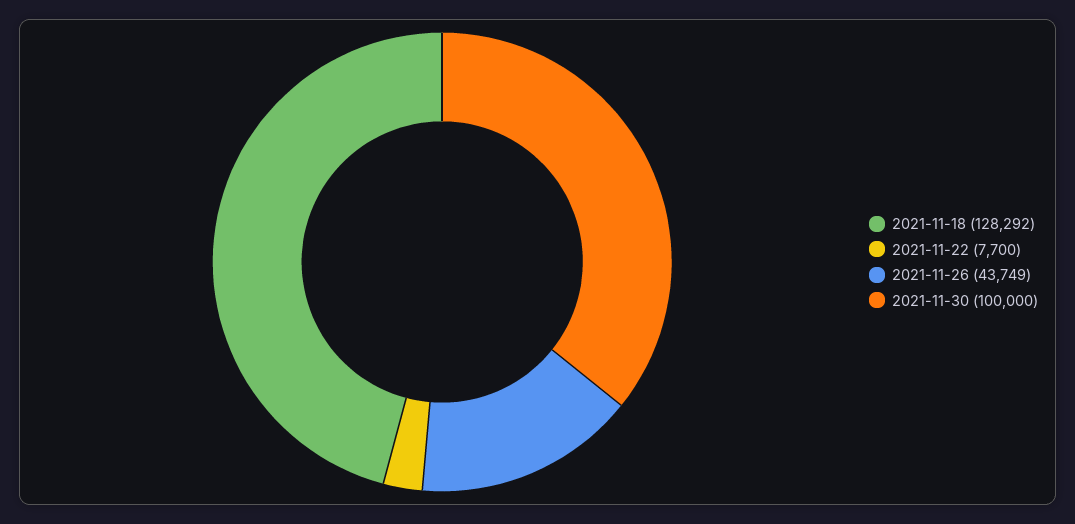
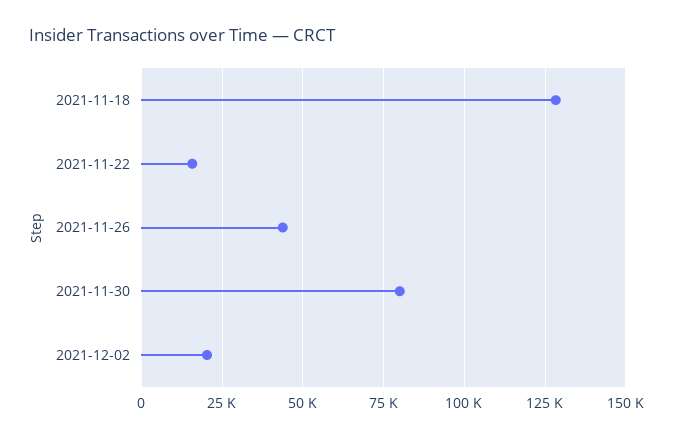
2021-11-22: 7700 -> 15000
2021-11-30: 100000 -> 80000
2021-12-02: none -> 20000

